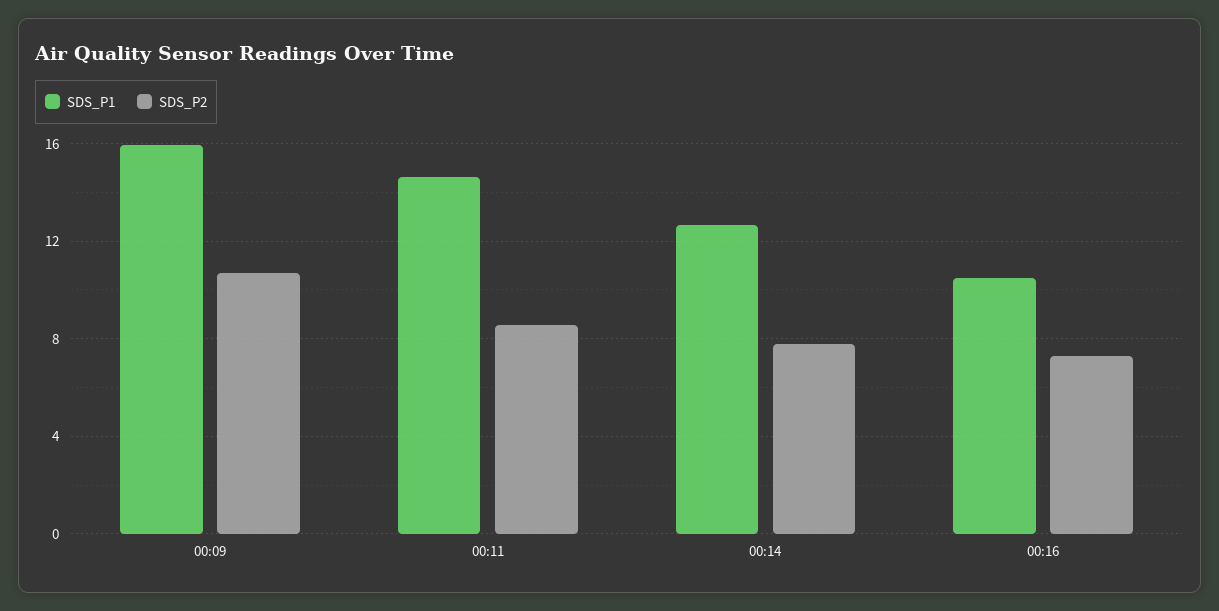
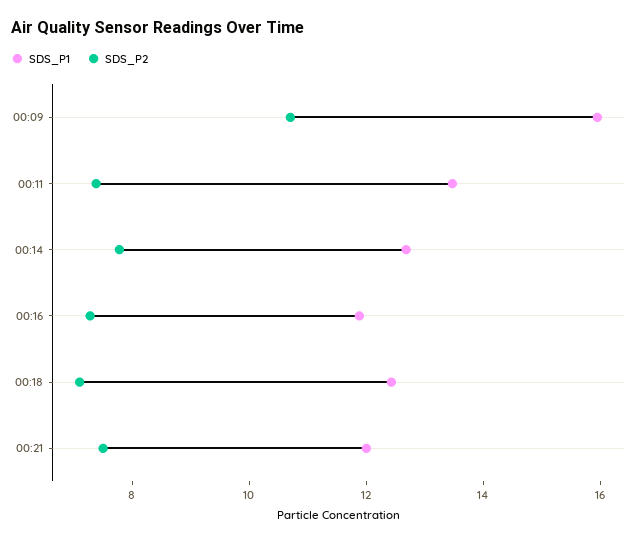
SDS_P1, 00:11: 14.5 -> 13.5
SDS_P2, 00:11: 8.5 -> 7.5
SDS_P1, 00:16: 10.5 -> 12
SDS_P1, 00:18: none -> 12.5
SDS_P2, 00:18: none -> 7
SDS_P1, 00:21: none -> 12
SDS_P2, 00:21: none -> 7.5

